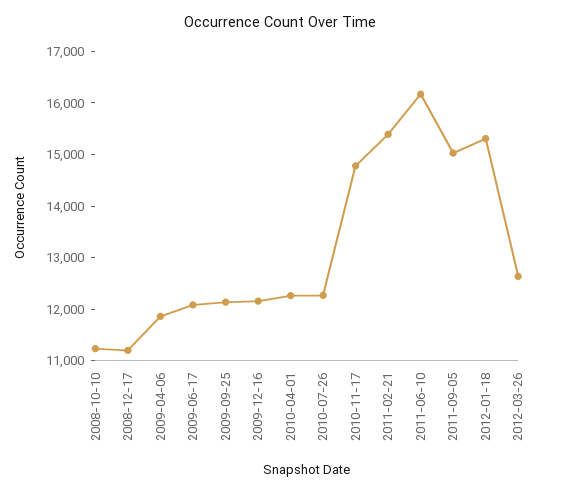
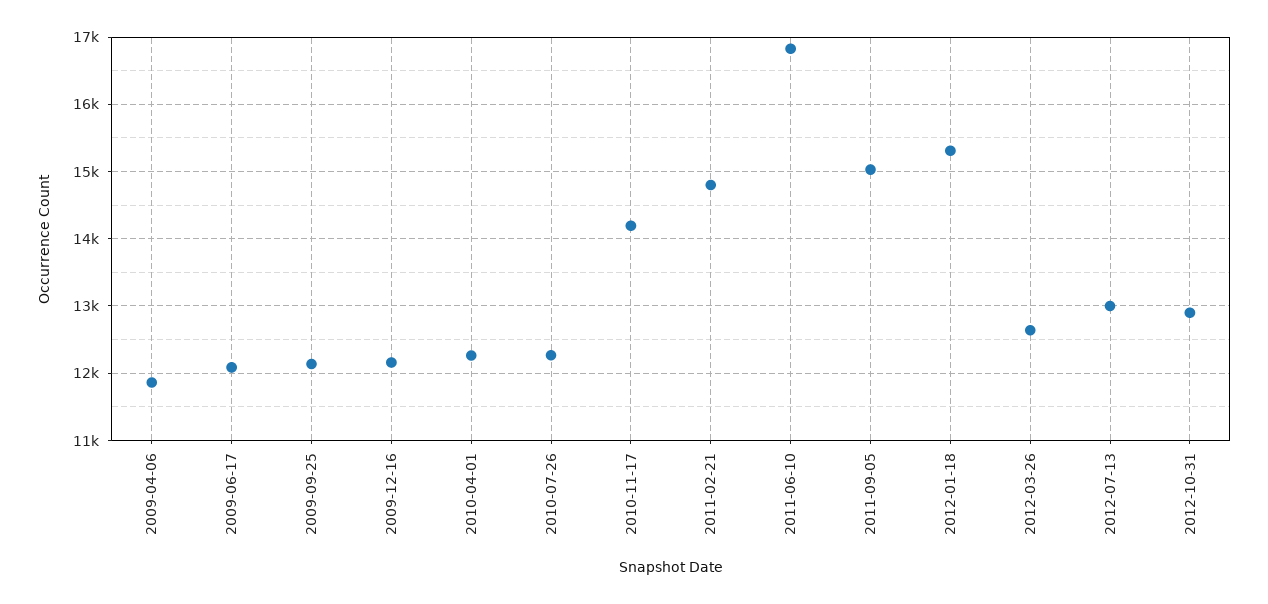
2008-10-10: 11200 -> none
2008-12-17: 11200 -> none
2010-11-17: 14800 -> 14200
2011-02-21: 15400 -> 14800
2011-06-10: 16200 -> 16800
2012-07-13: none -> 13000
2012-10-31: none -> 12900

